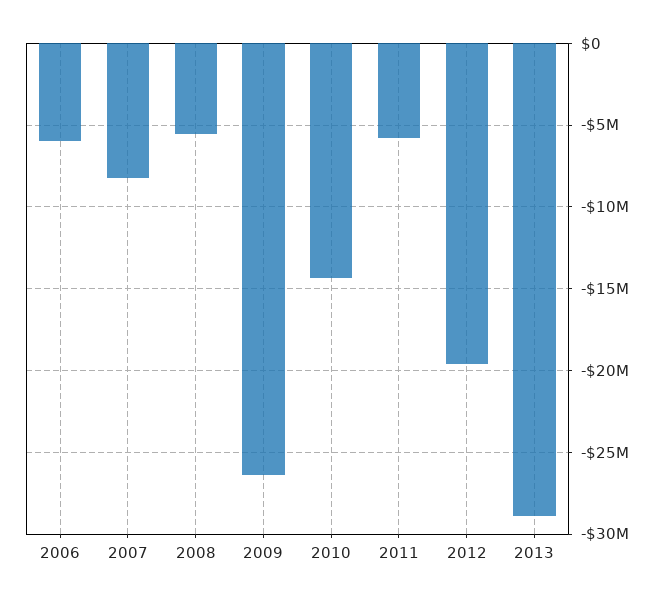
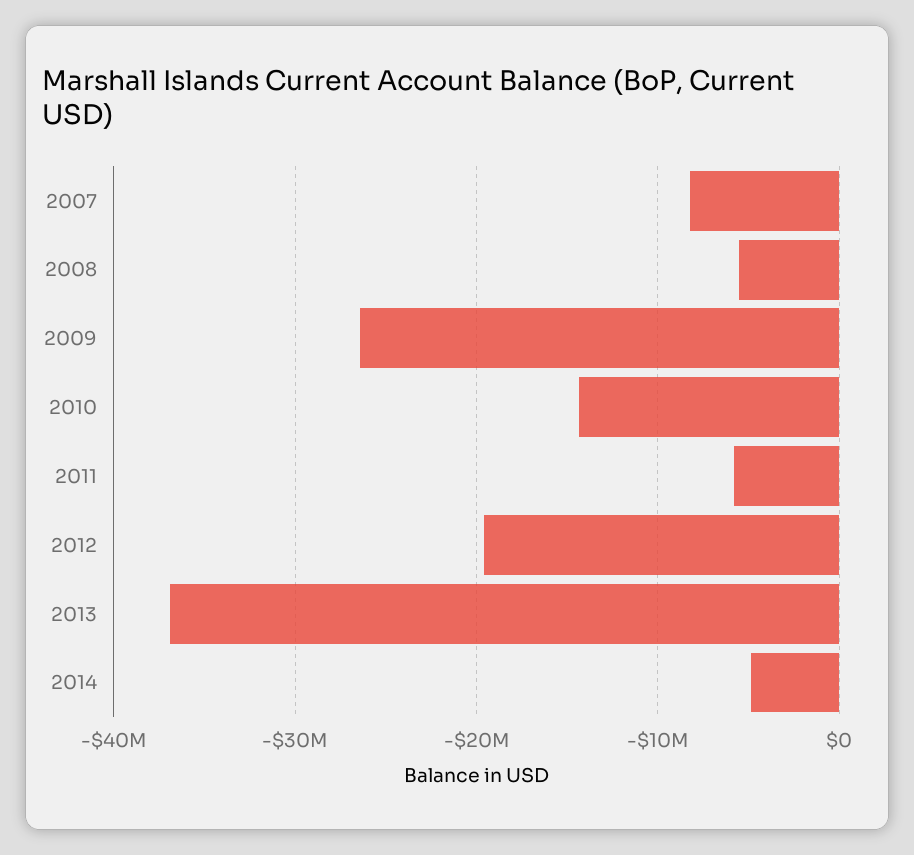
2006: -6000000 -> none
2013: -29000000 -> -37000000
2014: none -> -5000000

